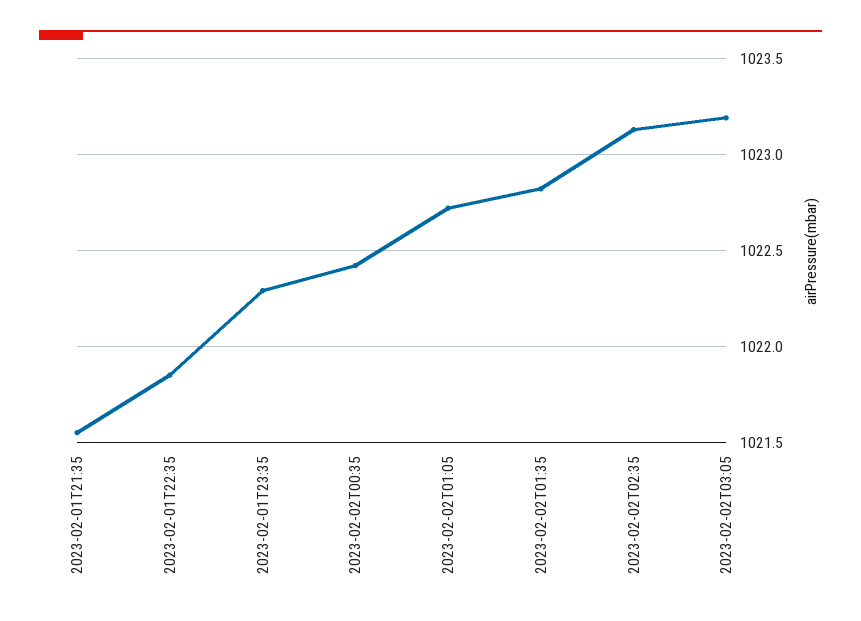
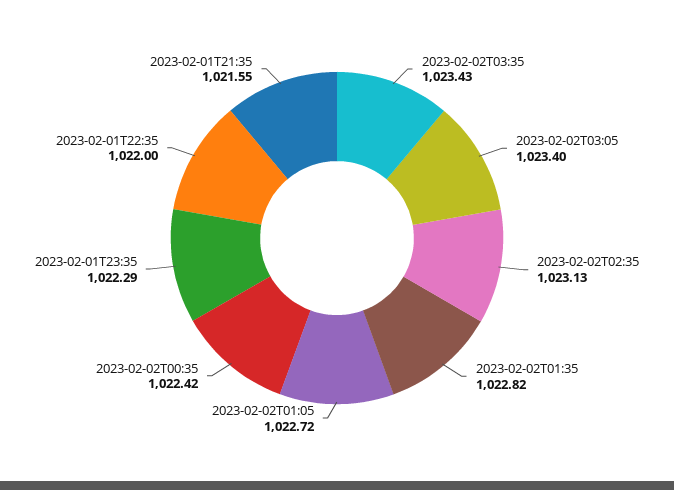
2023-02-01T22:35: 1021.85 -> 1022
2023-02-02T03:05: 1023.2 -> 1023.4
2023-02-02T03:35: none -> 1023.43

